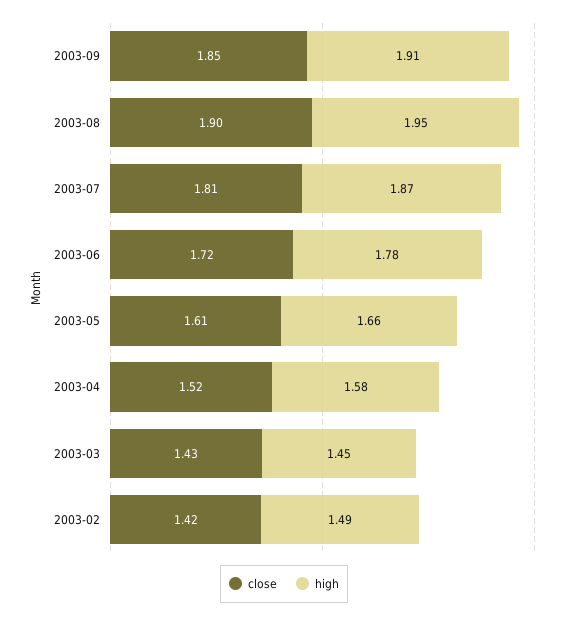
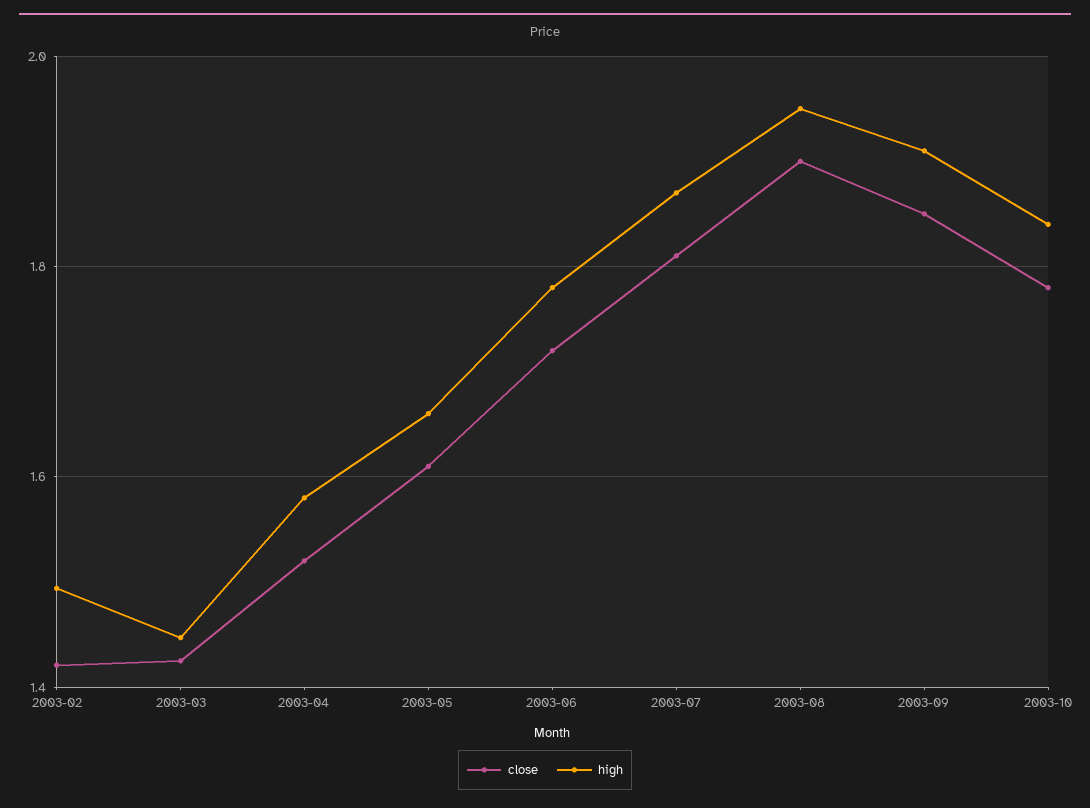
close, 2003-10: none -> 1.78
high, 2003-10: none -> 1.84

